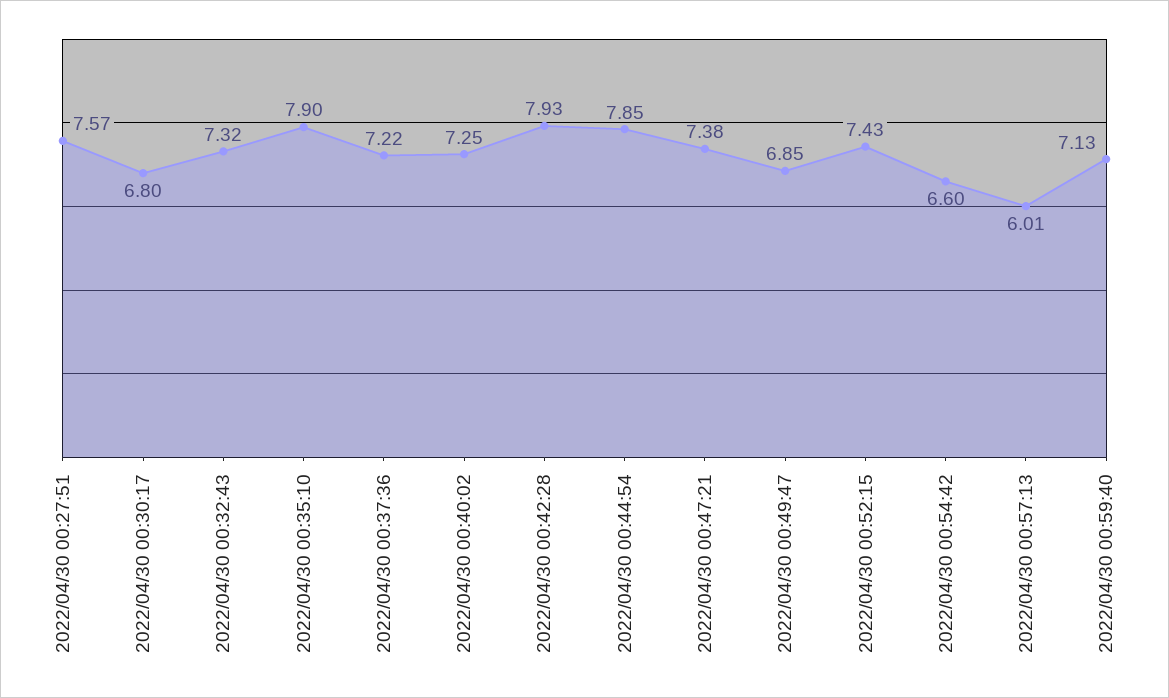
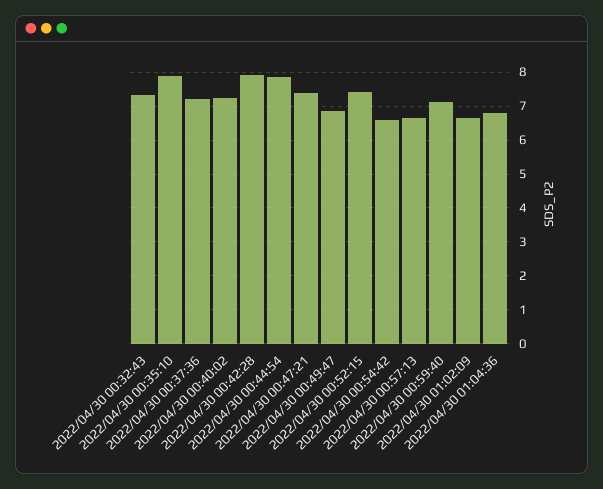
2022/04/30 00:27:51: 7.57 -> none
2022/04/30 00:30:17: 6.8 -> none
2022/04/30 00:57:13: 6.01 -> 6.6
2022/04/30 01:02:09: none -> 6.6
2022/04/30 01:04:36: none -> 6.8

